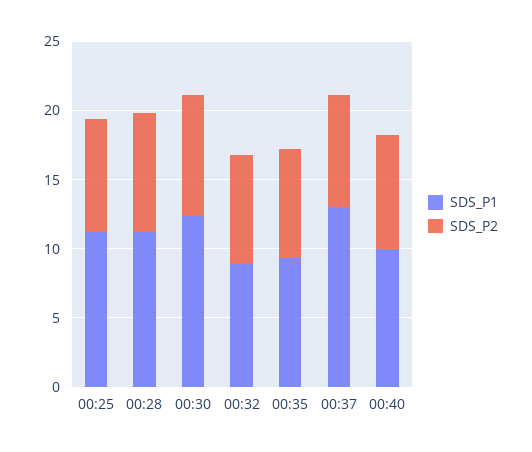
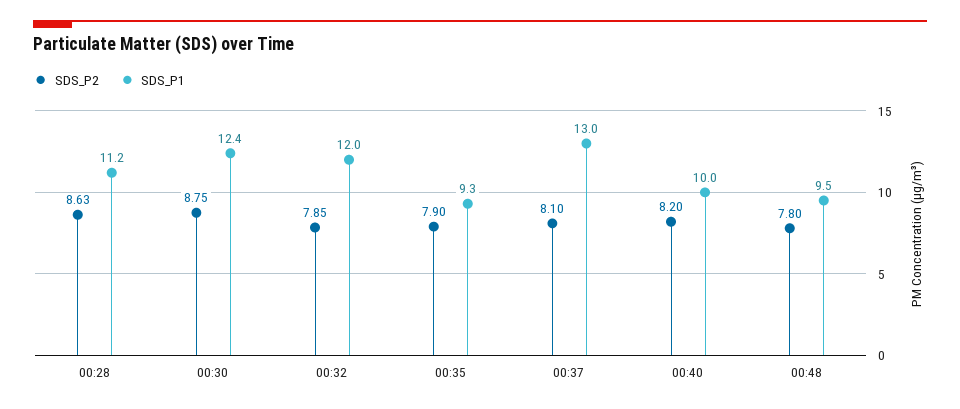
SDS_P1, 00:25: 11 -> none
SDS_P2, 00:25: 8 -> none
SDS_P1, 00:32: 9 -> 12
SDS_P2, 00:48: none -> 7.8
SDS_P1, 00:48: none -> 9.5

